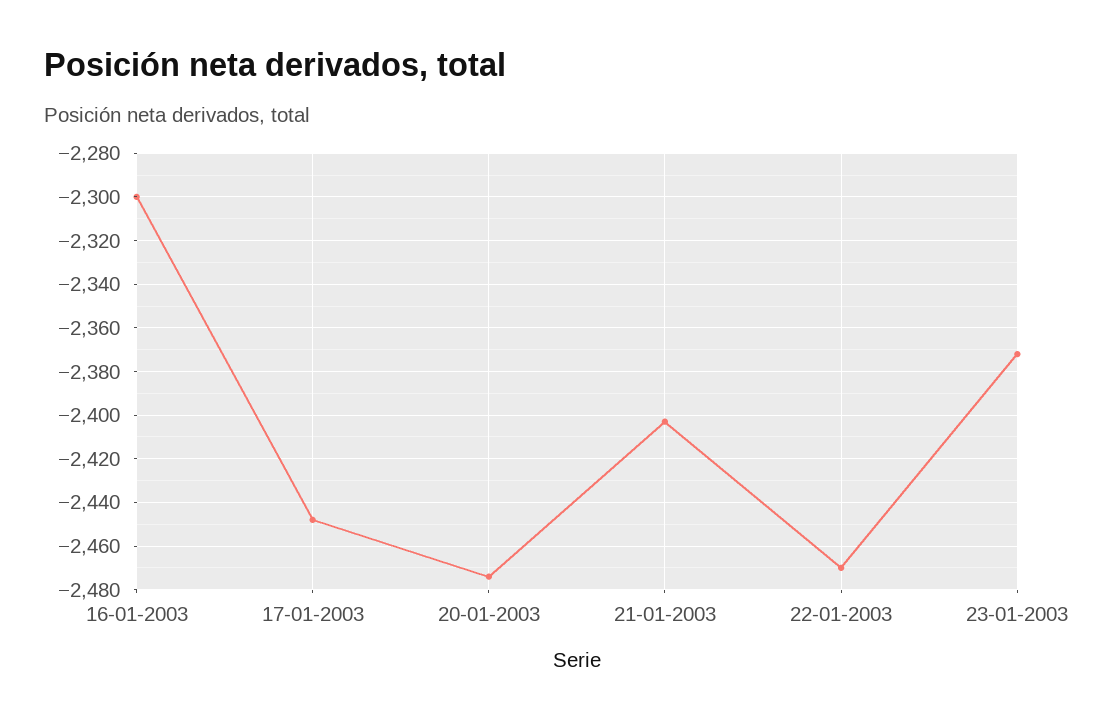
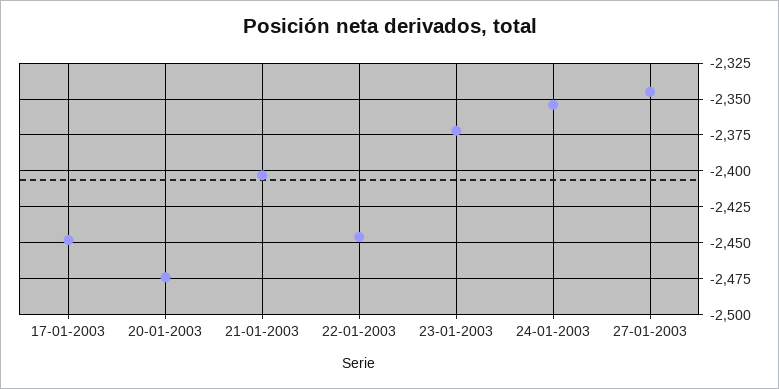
16-01-2003: -2300 -> none
22-01-2003: -2470 -> -2445
24-01-2003: none -> -2355
27-01-2003: none -> -2345

